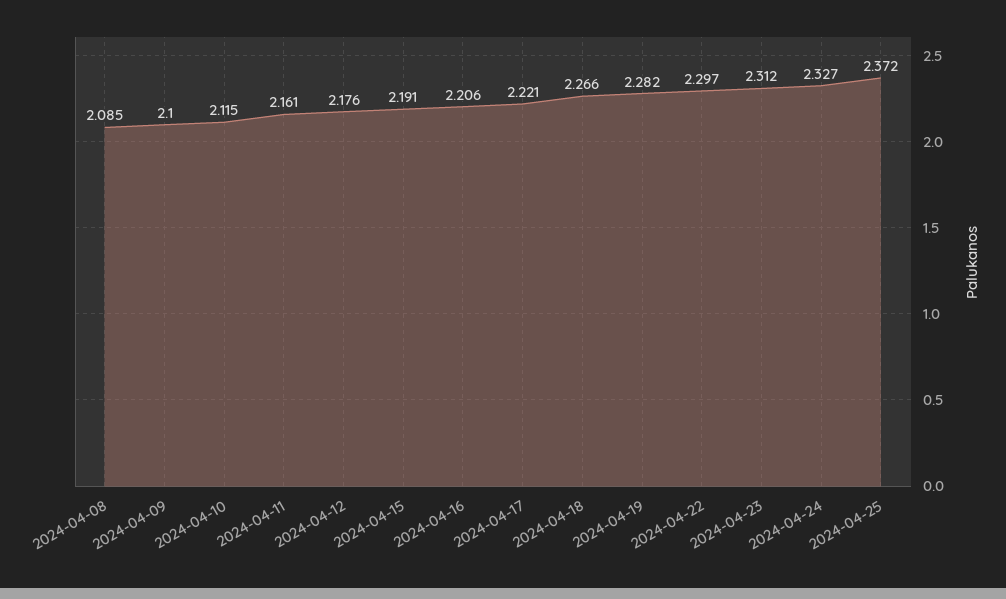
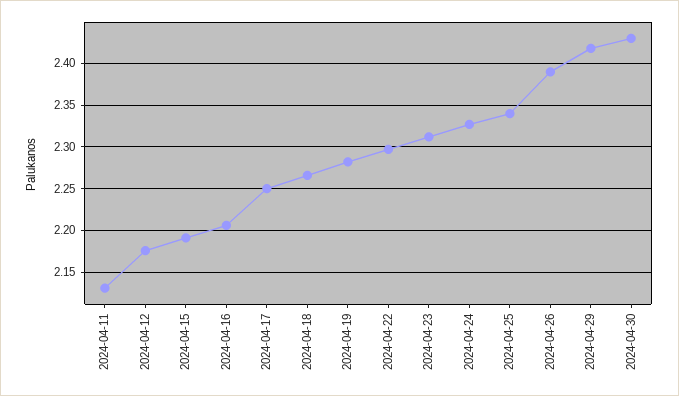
2024-04-08: 2.085 -> none
2024-04-09: 2.1 -> none
2024-04-10: 2.115 -> none
2024-04-11: 2.161 -> 2.13
2024-04-17: 2.221 -> 2.25
2024-04-25: 2.372 -> 2.34
2024-04-26: none -> 2.39
2024-04-29: none -> 2.42
2024-04-30: none -> 2.43

